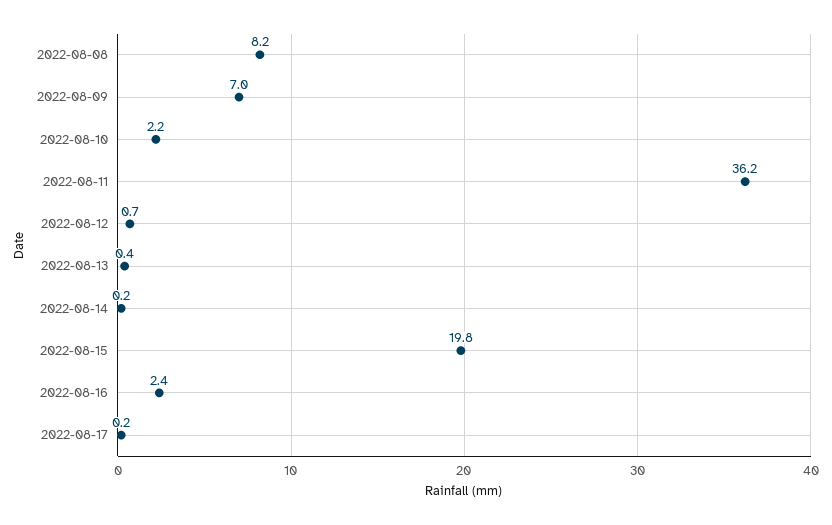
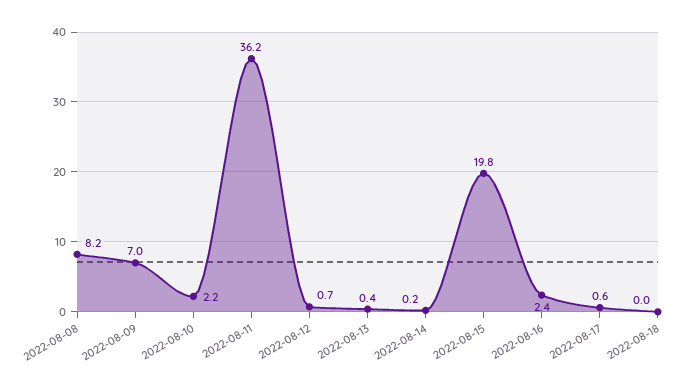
2022-08-17: 0.2 -> 0.6
2022-08-18: none -> 0

